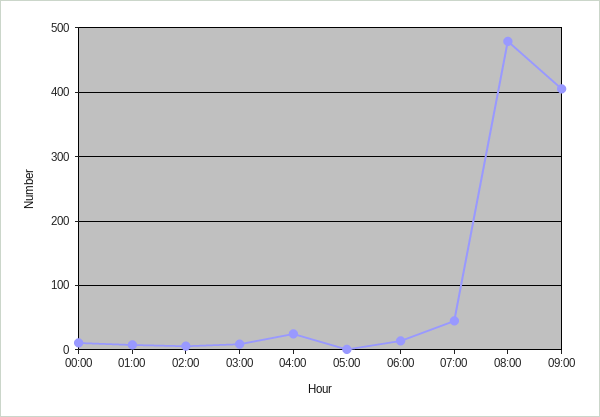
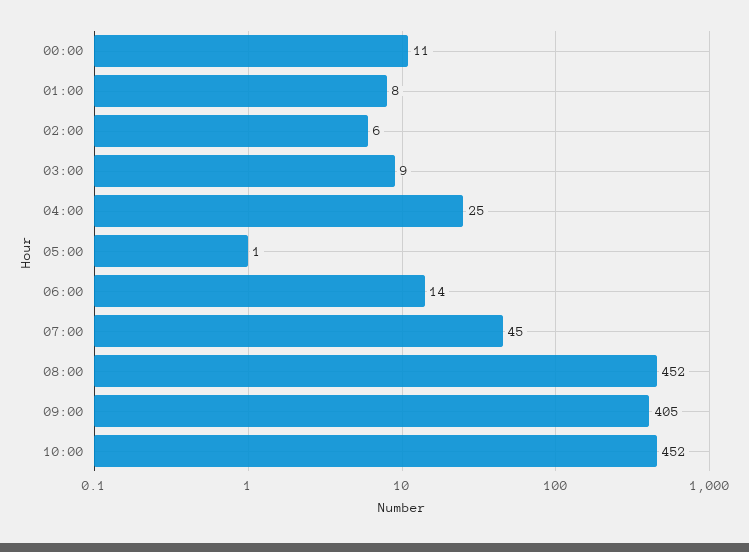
08:00: 480 -> 452
10:00: none -> 452

